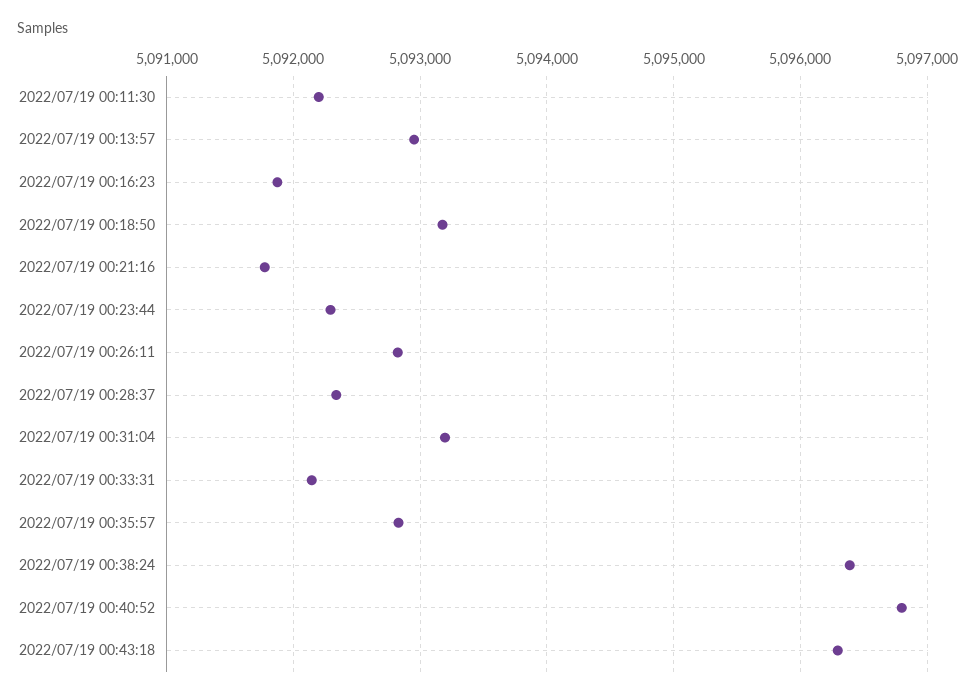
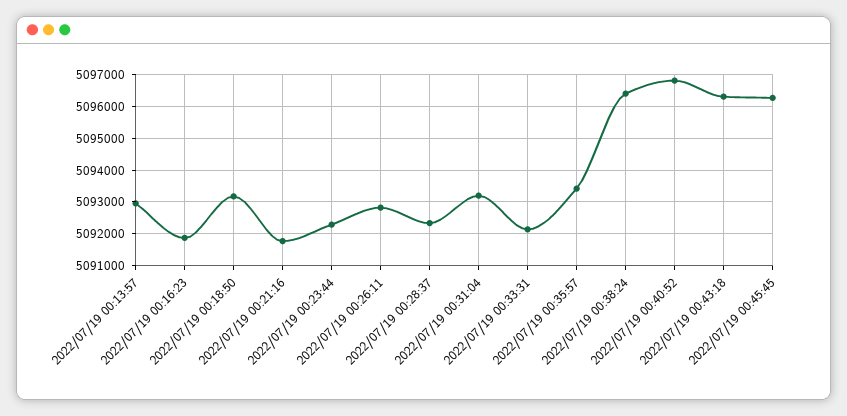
2022/07/19 00:11:30: 5092200 -> none
2022/07/19 00:35:57: 5092800 -> 5093400
2022/07/19 00:45:45: none -> 5096200

